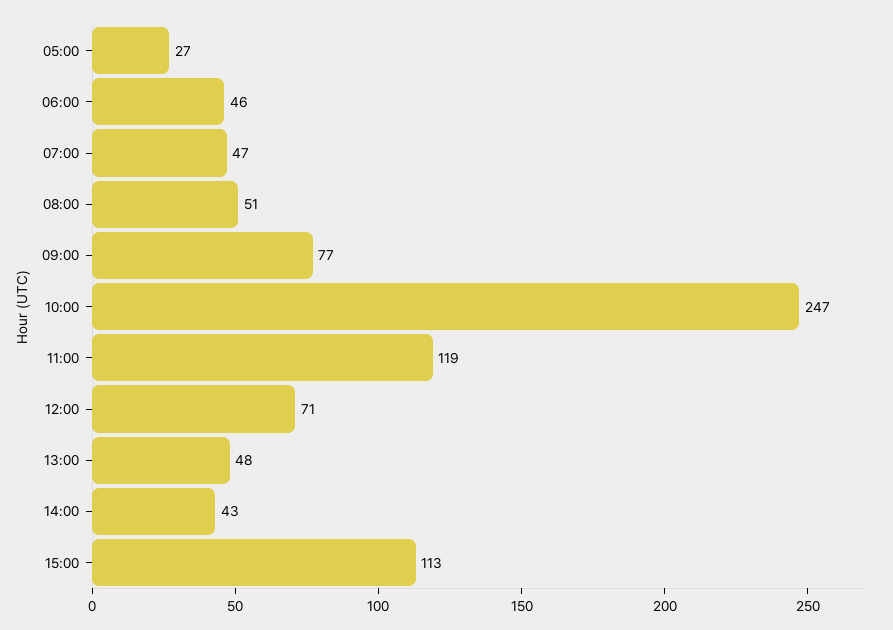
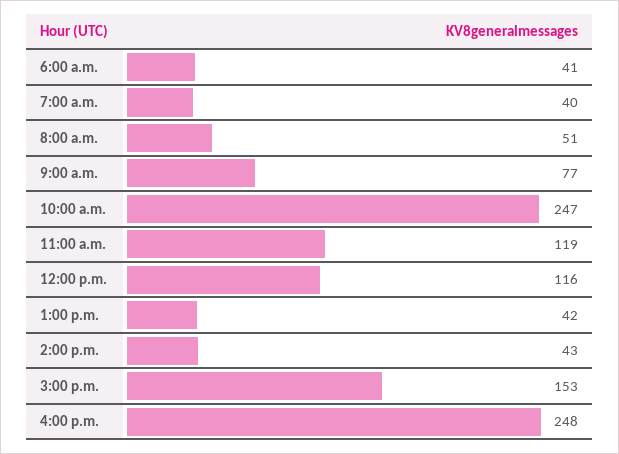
05:00: 27 -> none
06:00: 46 -> 41
07:00: 47 -> 40
12:00: 71 -> 116
13:00: 48 -> 42
15:00: 113 -> 153
4:00 p.m.: none -> 248

